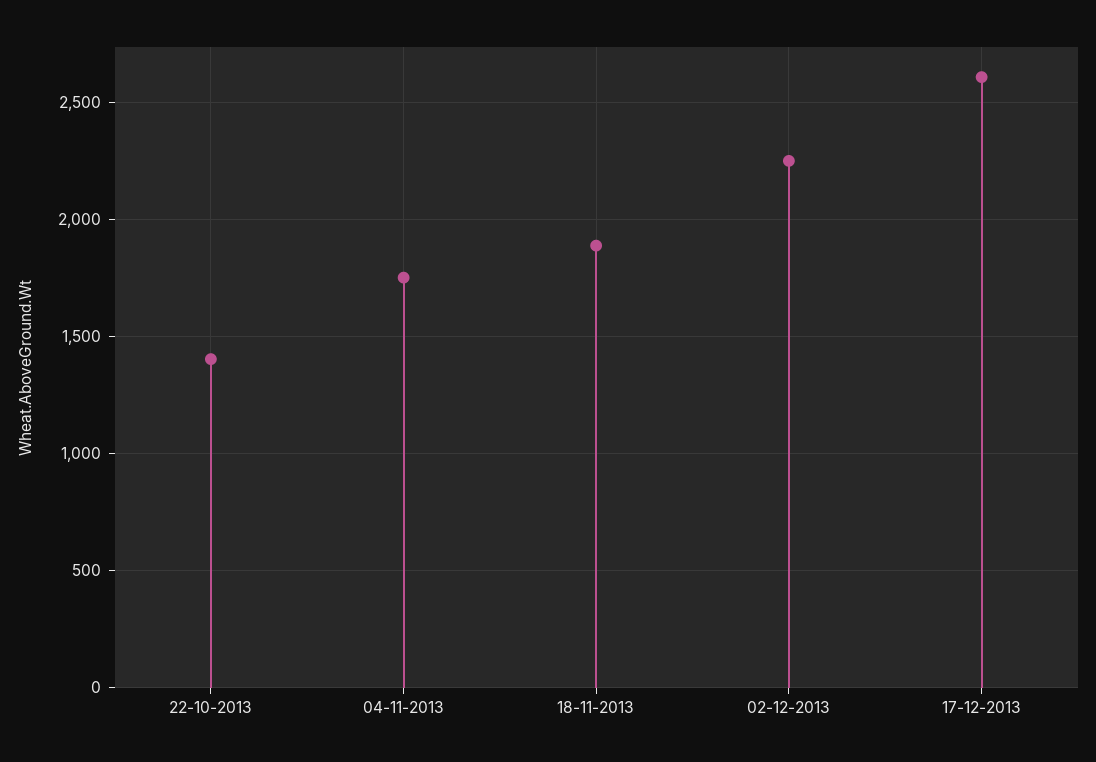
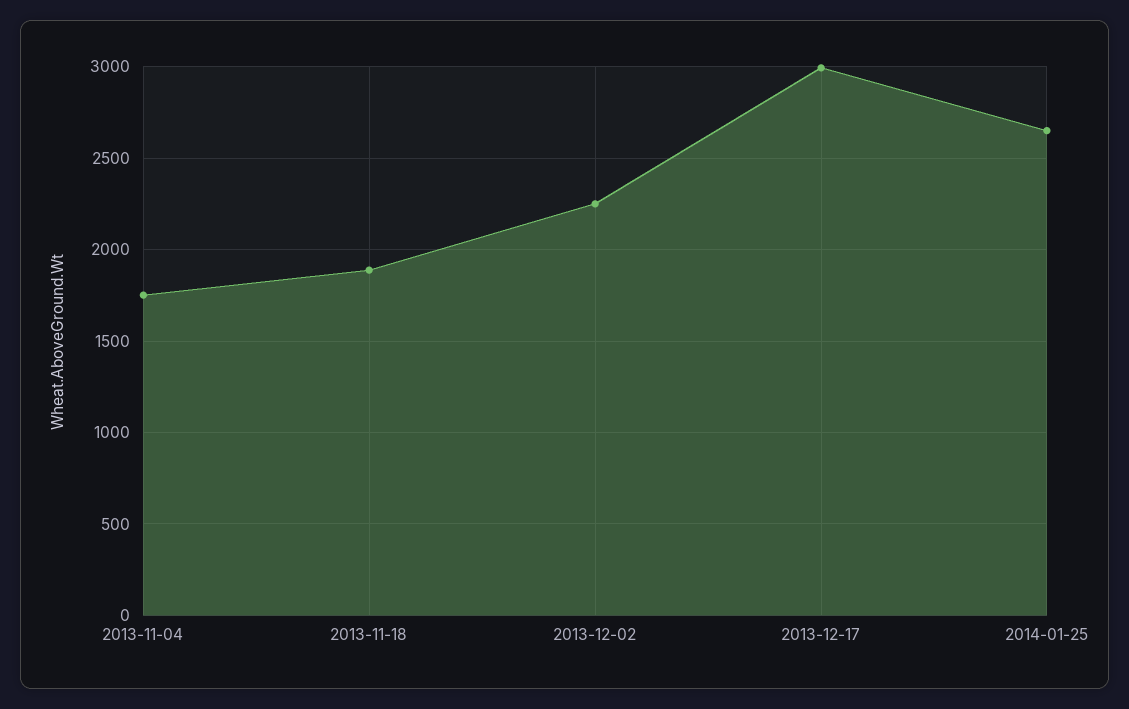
22-10-2013: 1400 -> none
17-12-2013: 2600 -> 3000
2014-01-25: none -> 2650

